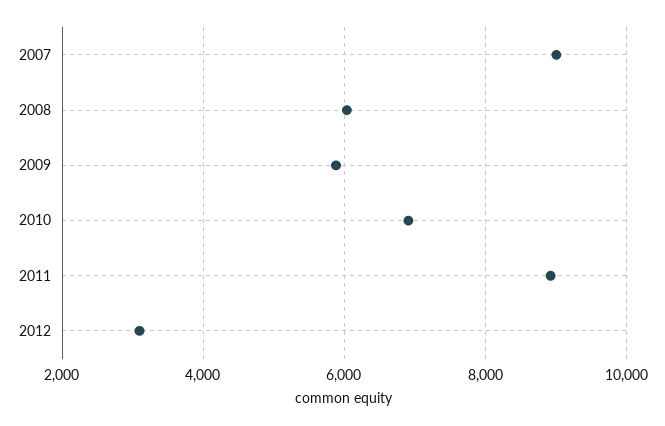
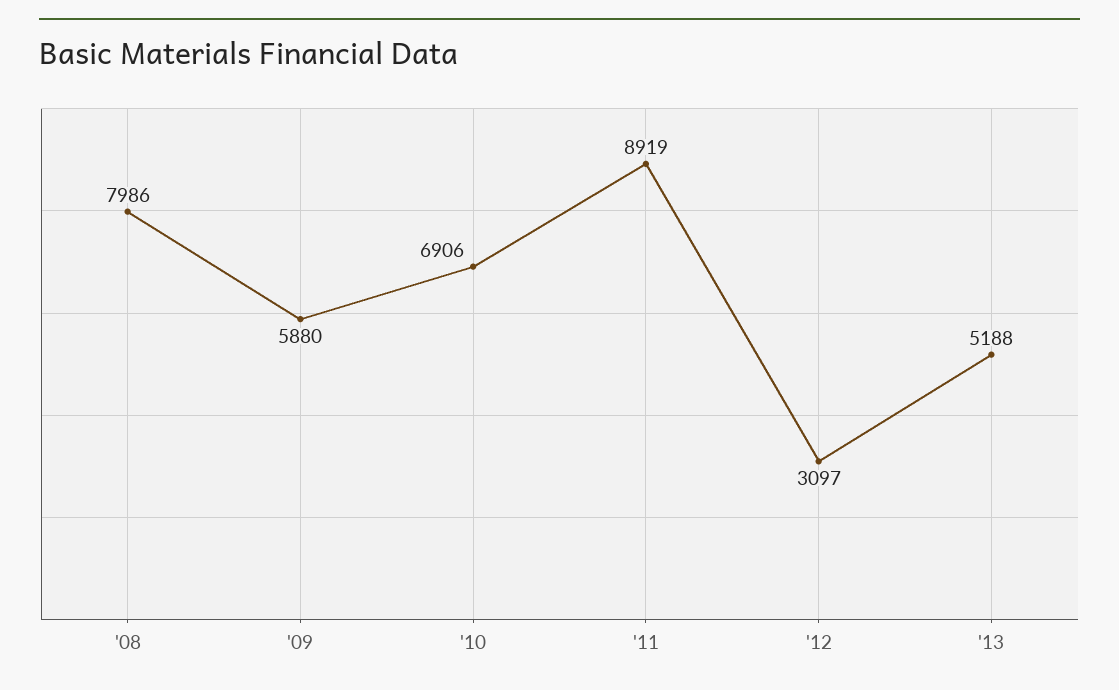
2007: 9000 -> none
2008: 6000 -> 7986
'13: none -> 5188

